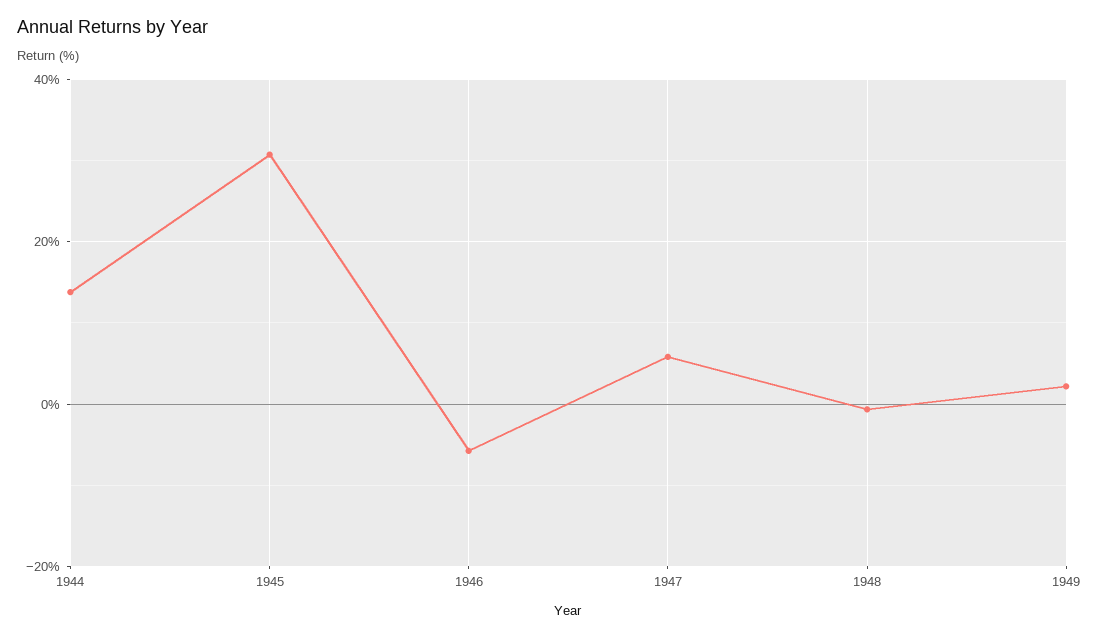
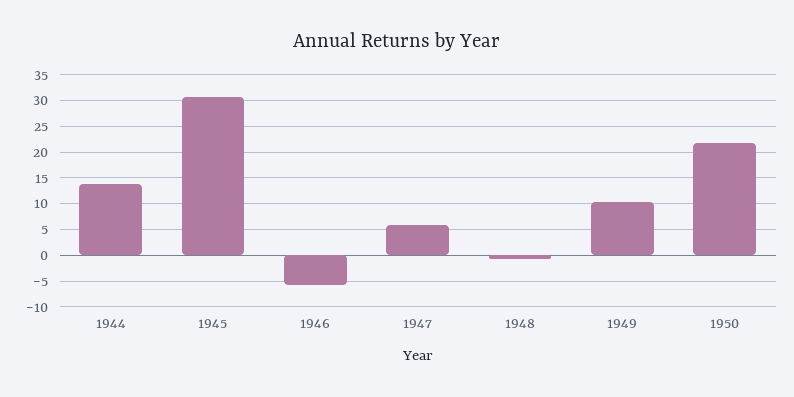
1949: 2 -> 10
1950: none -> 22.5

